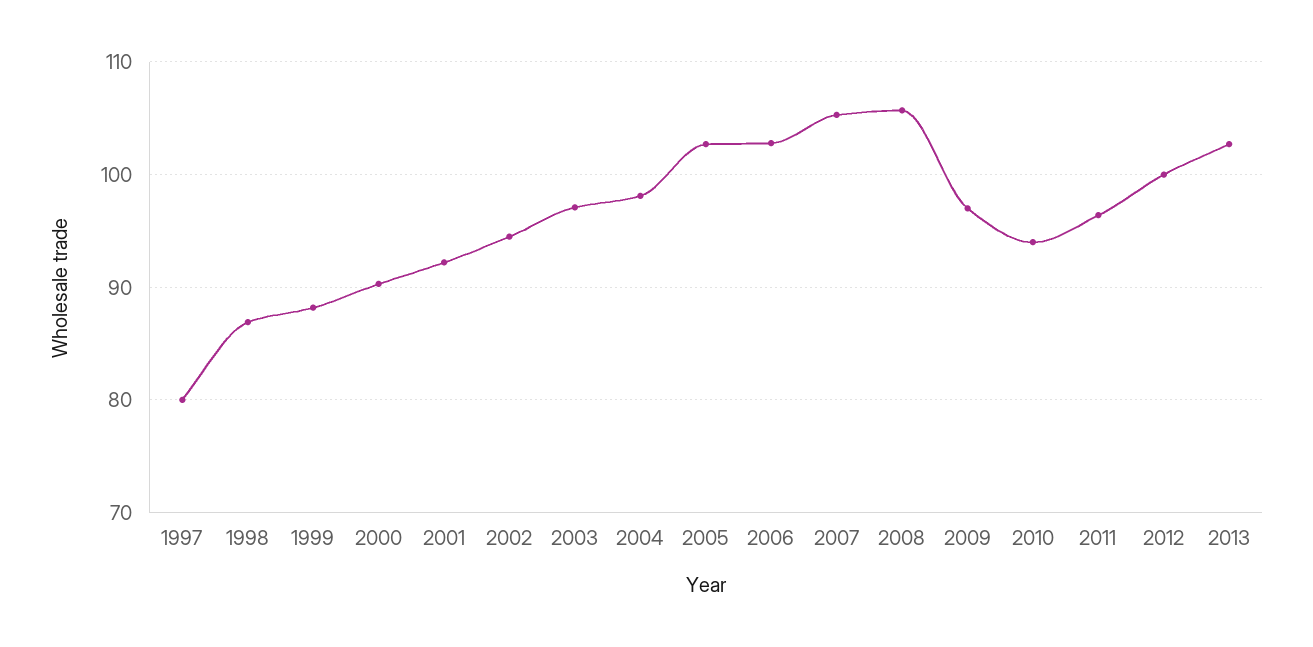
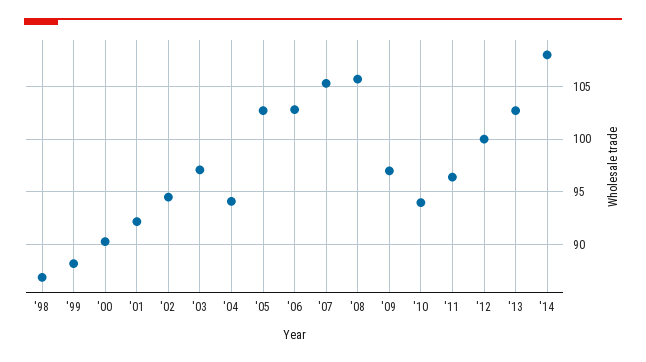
1997: 80 -> none
2004: 98 -> 94
'14: none -> 108

